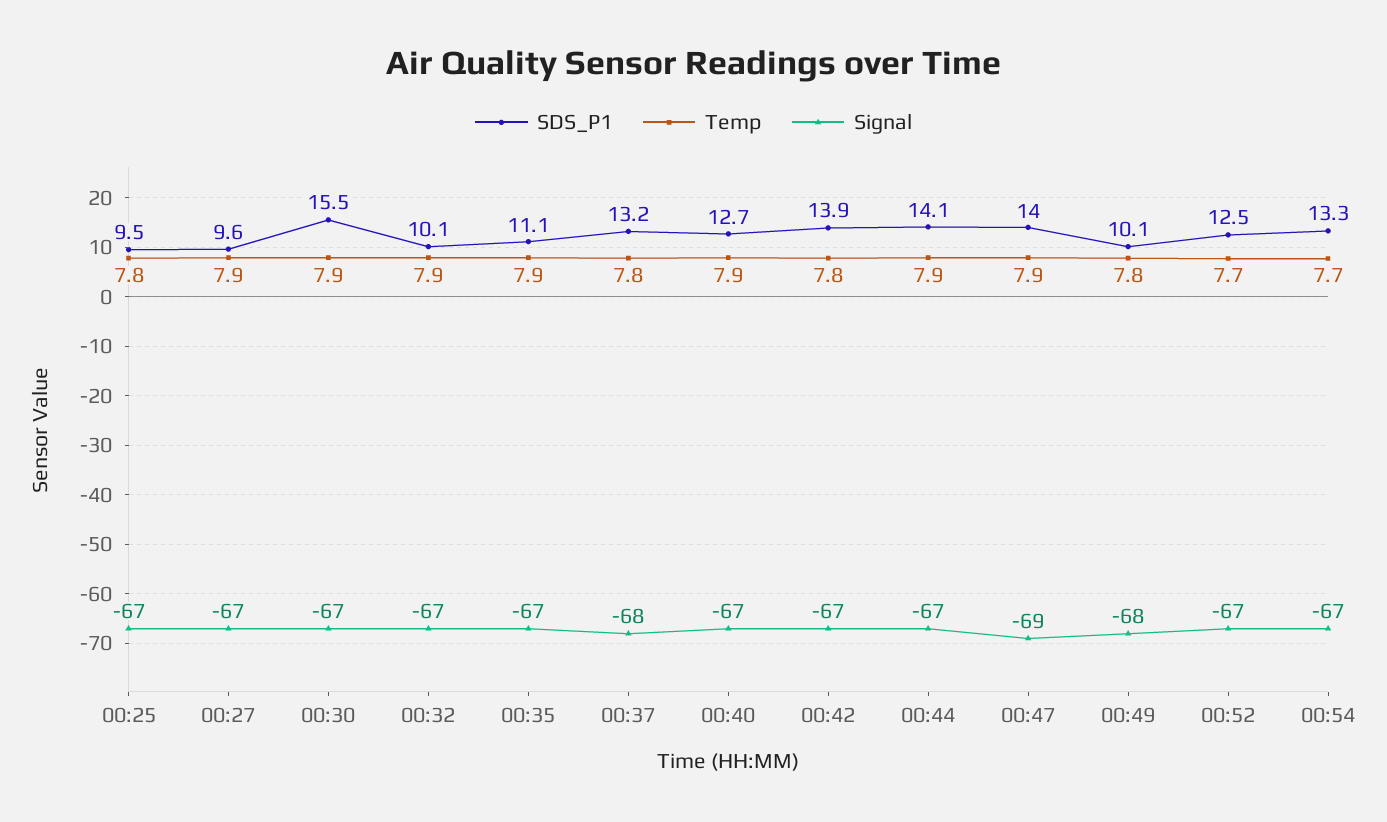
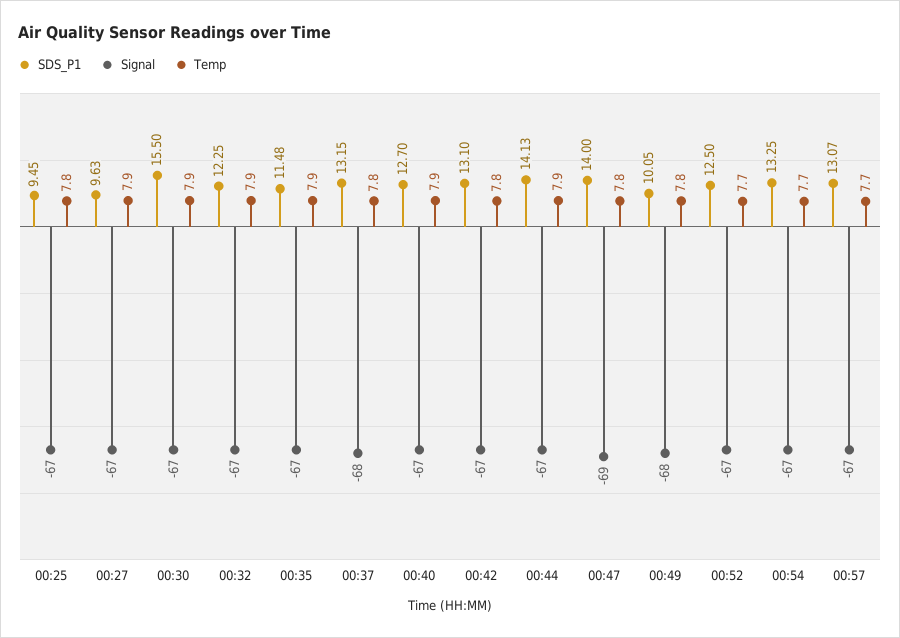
SDS_P1, 00:32: 10.1 -> 12.25
SDS_P1, 00:35: 11.1 -> 11.48
SDS_P1, 00:42: 13.9 -> 13.1
Temp, 00:47: 7.9 -> 7.8
SDS_P1, 00:57: none -> 13.07
Signal, 00:57: none -> -67
Temp, 00:57: none -> 7.7

